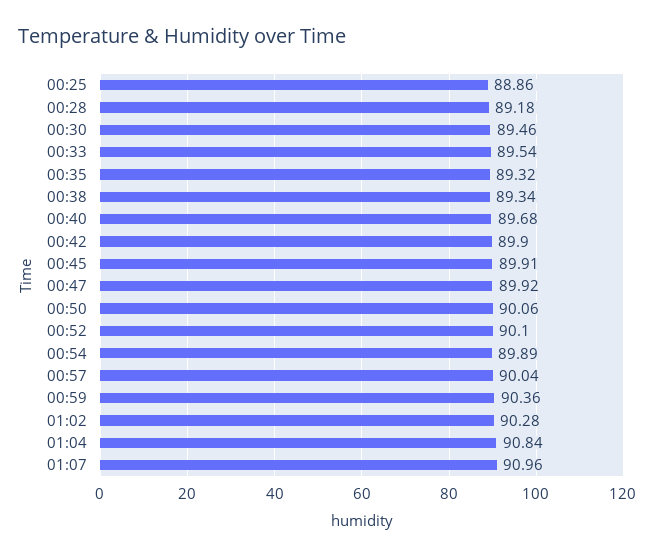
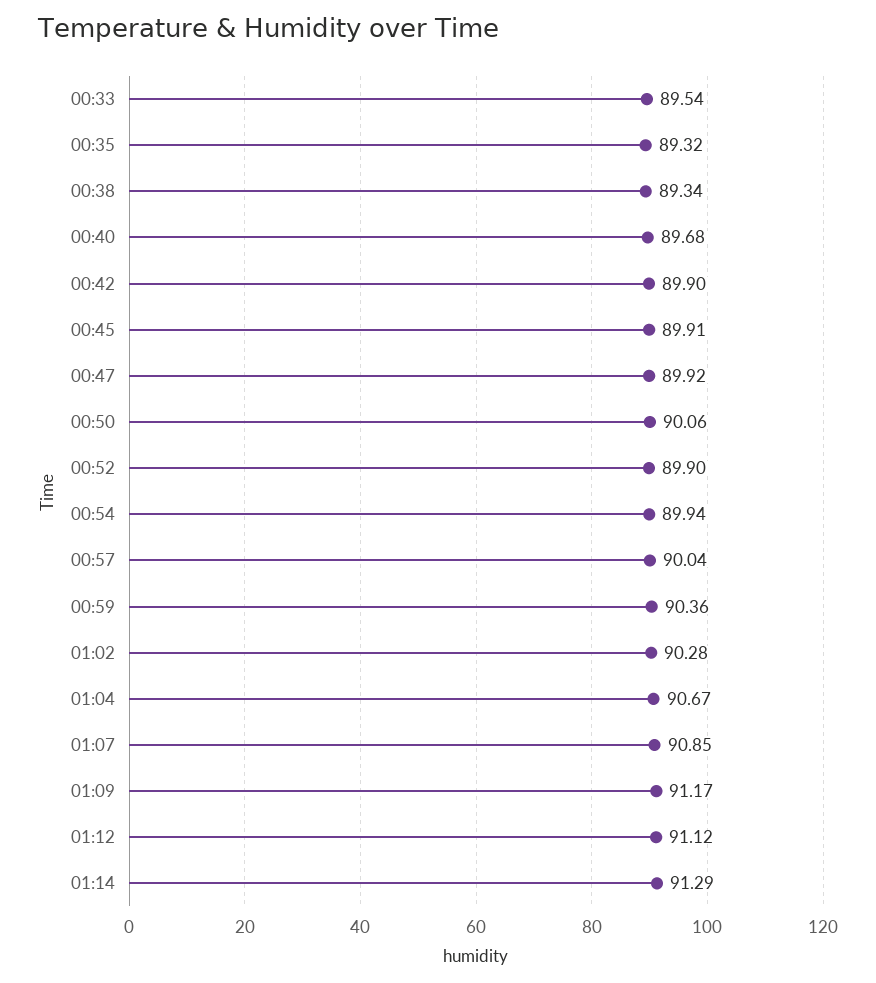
00:25: 88.86 -> none
00:28: 89.18 -> none
00:30: 89.46 -> none
00:52: 90.1 -> 89.9
00:54: 89.89 -> 89.94
01:04: 90.84 -> 90.67
01:07: 90.96 -> 90.85
01:09: none -> 91.17
01:12: none -> 91.12
01:14: none -> 91.29

